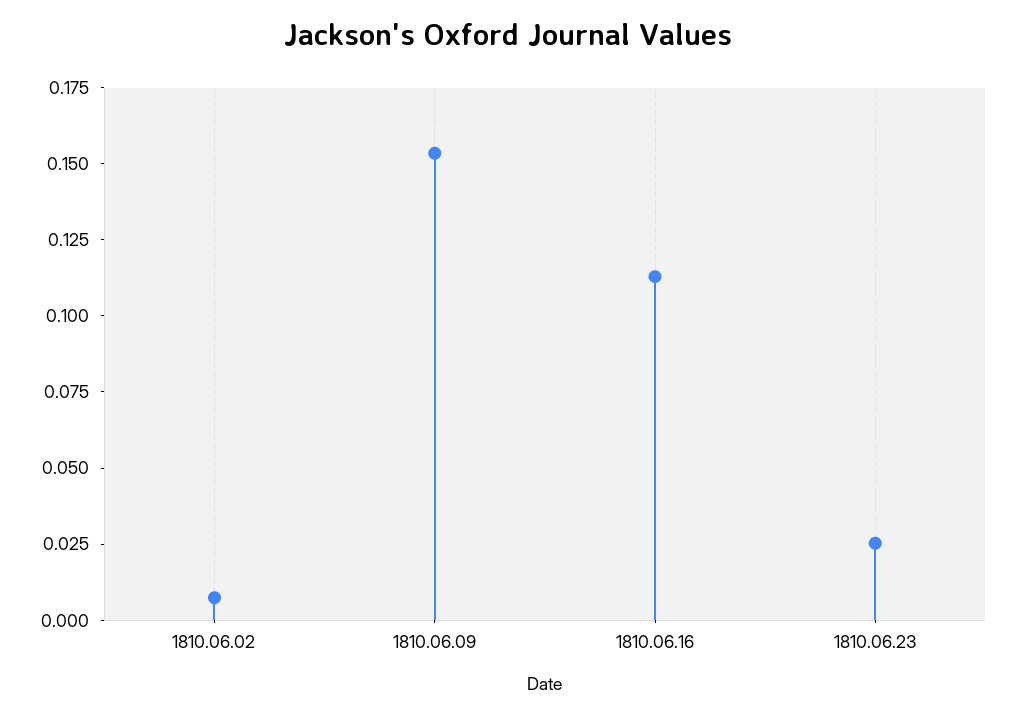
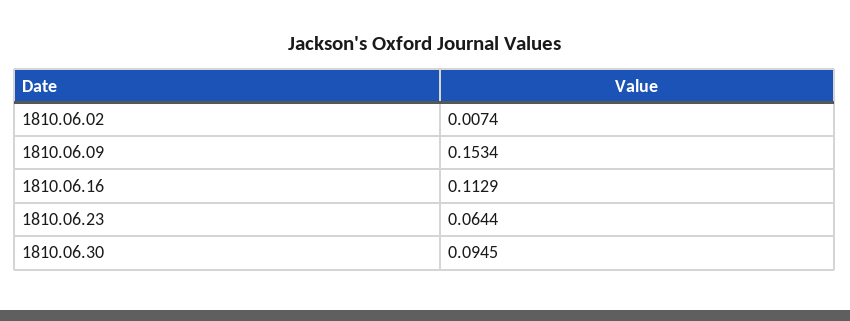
1810.06.23: 0.025 -> 0.0644
1810.06.30: none -> 0.0945

